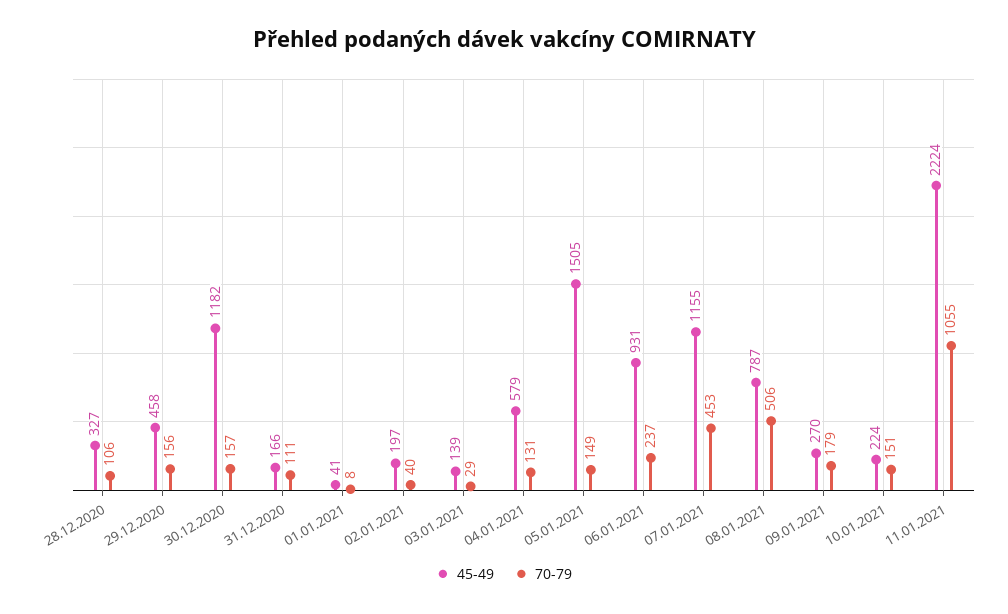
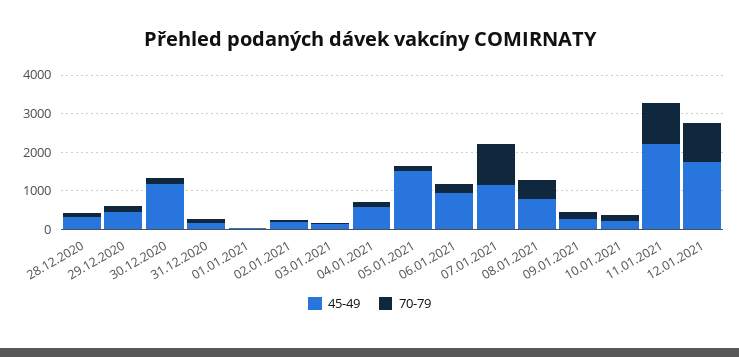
70-79, 07.01.2021: 453 -> 1000
45-49, 12.01.2021: none -> 1750
70-79, 12.01.2021: none -> 1000

